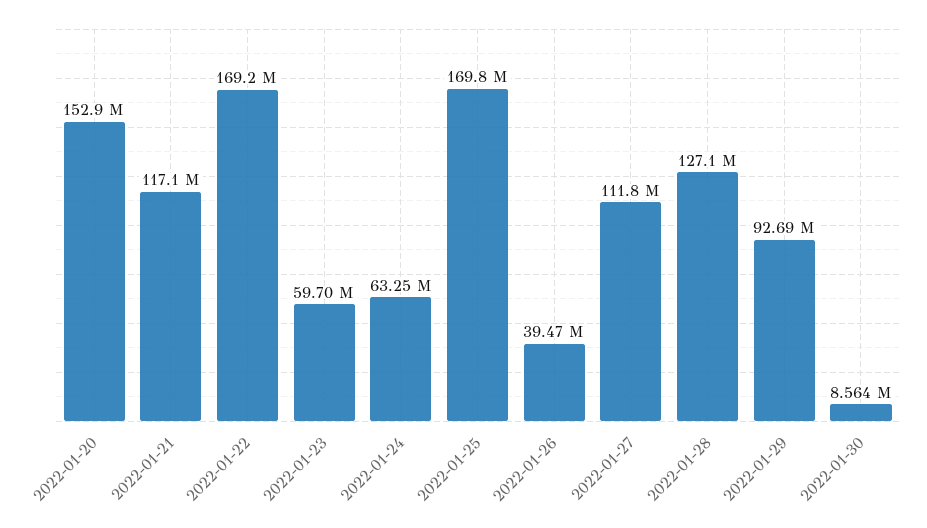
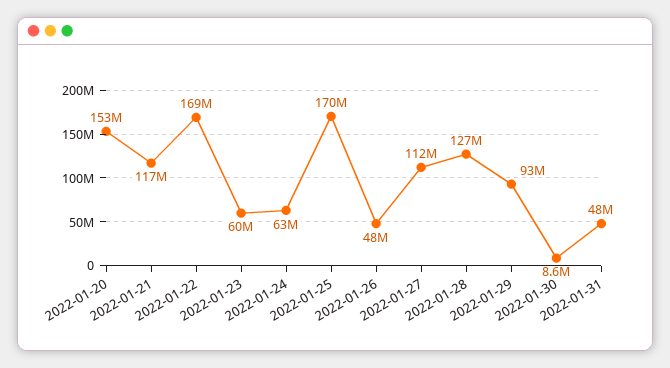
2022-01-26: 39470000 -> 48000000
2022-01-31: none -> 48000000

